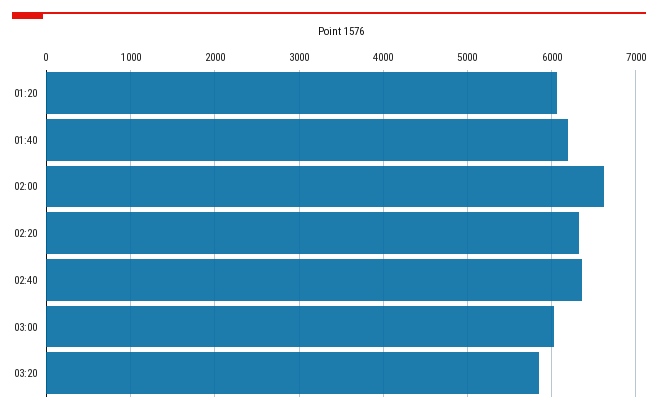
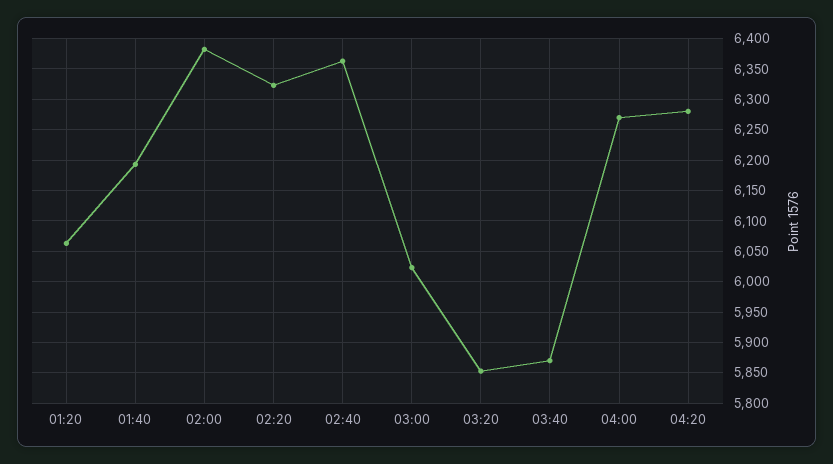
02:00: 6600 -> 6380
03:40: none -> 5870
04:00: none -> 6270
04:20: none -> 6280

